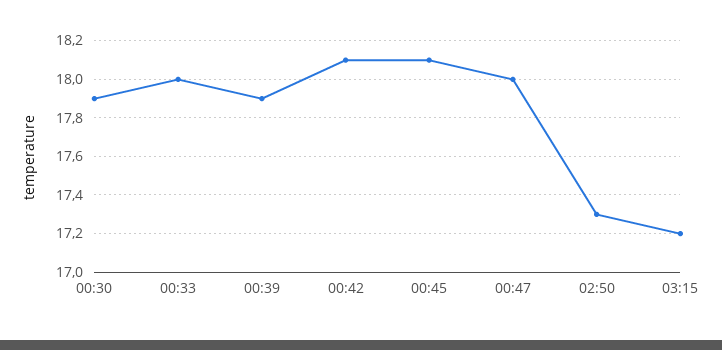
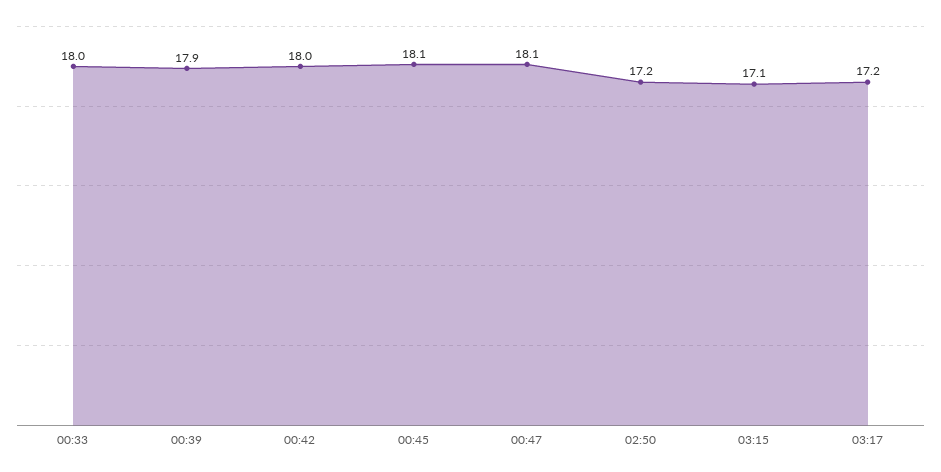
00:30: 17.9 -> none
00:42: 18.1 -> 18
00:47: 18 -> 18.1
02:50: 17.3 -> 17.2
03:15: 17.2 -> 17.1
03:17: none -> 17.2

